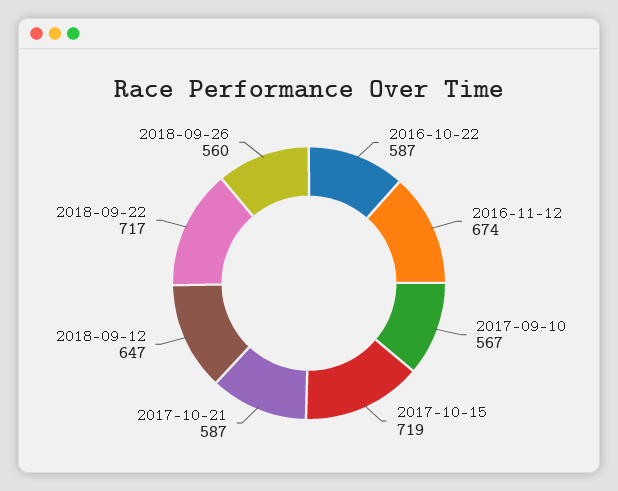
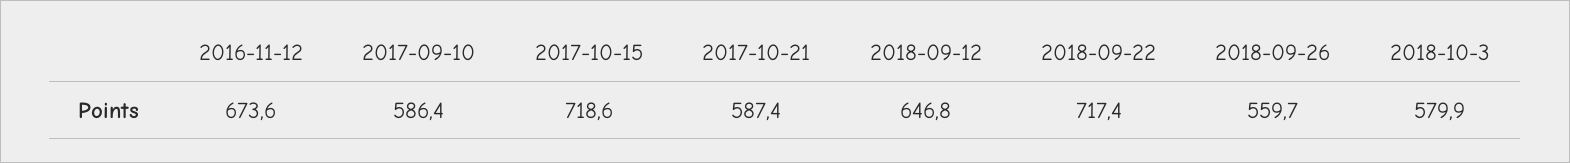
2016-10-22: 587 -> none
2017-09-10: 567 -> 586.4
2018-10-3: none -> 579.9

